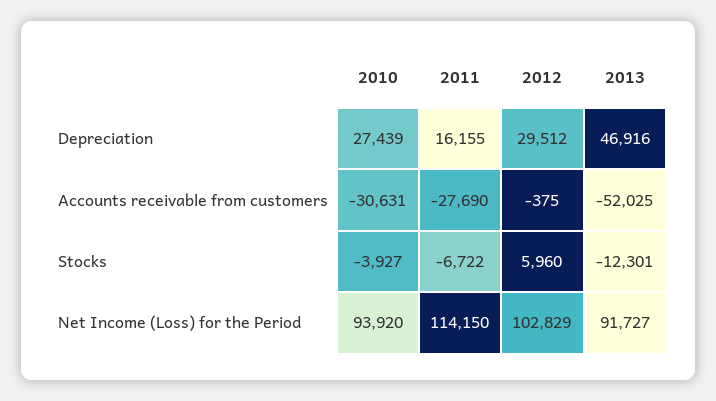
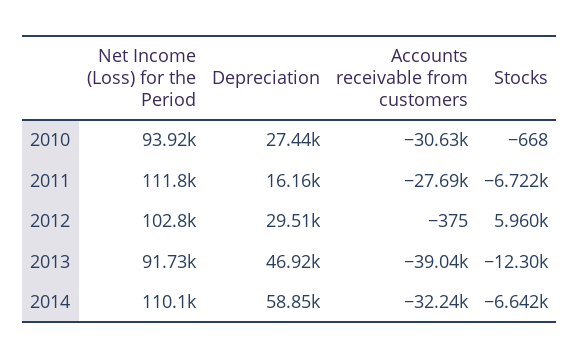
2013, Accounts receivable from customers: -52025 -> -39040
2010, Stocks: -3927 -> -668
2011, Net Income (Loss) for the Period: 114150 -> 111800
2014, Net Income (Loss) for the Period: none -> 110100
2014, Depreciation: none -> 58850
2014, Accounts receivable from customers: none -> -32240
2014, Stocks: none -> -6642

